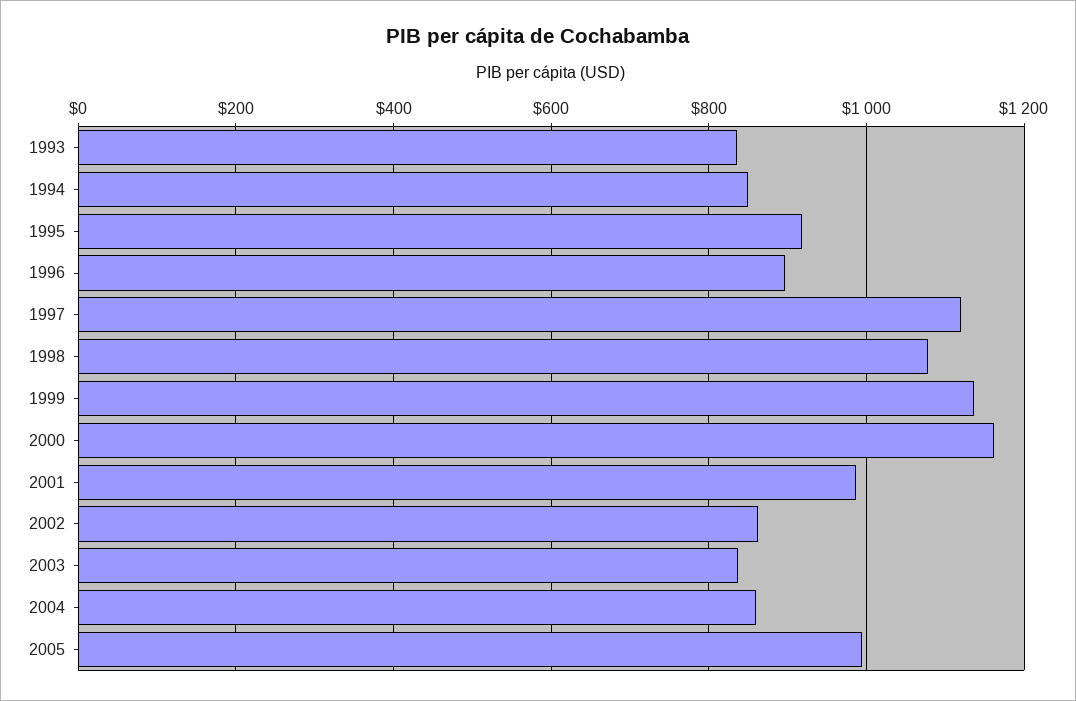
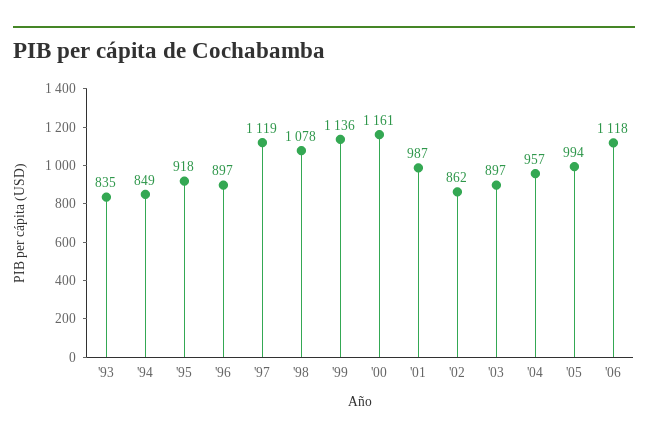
2003: 840 -> 897
2004: 860 -> 957
'06: none -> 1118

